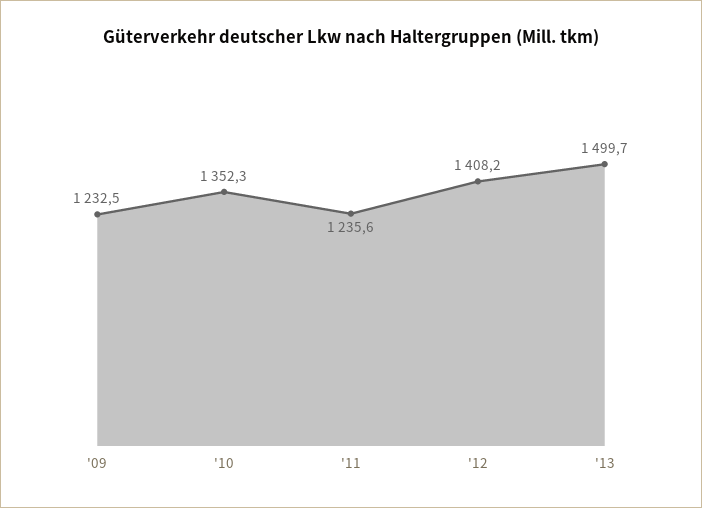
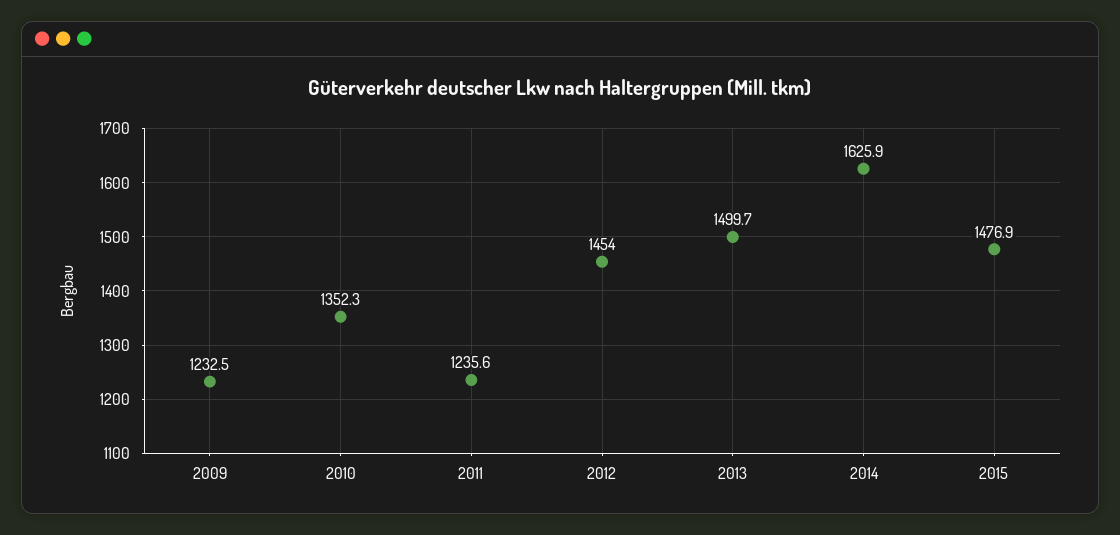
'12: 1408.2 -> 1454
2014: none -> 1625.9
2015: none -> 1476.9

